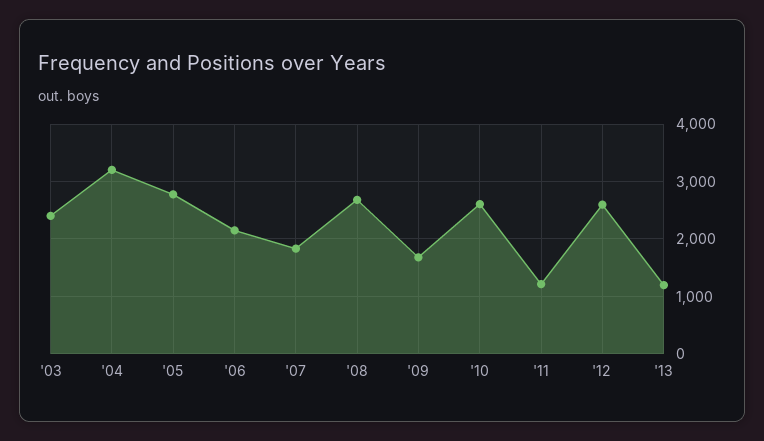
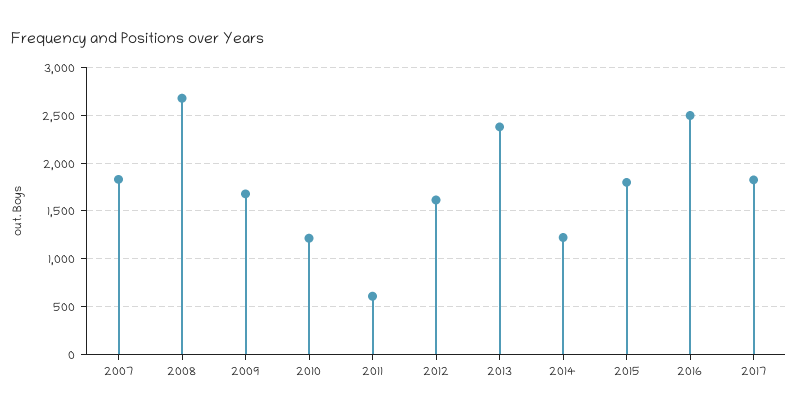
'03: 2400 -> none
'04: 3200 -> none
'05: 2800 -> none
'06: 2200 -> none
'10: 2600 -> 1200
'11: 1200 -> 600
'12: 2600 -> 1600
'13: 1200 -> 2400
2014: none -> 1200
2015: none -> 1800
2016: none -> 2500
2017: none -> 1800

